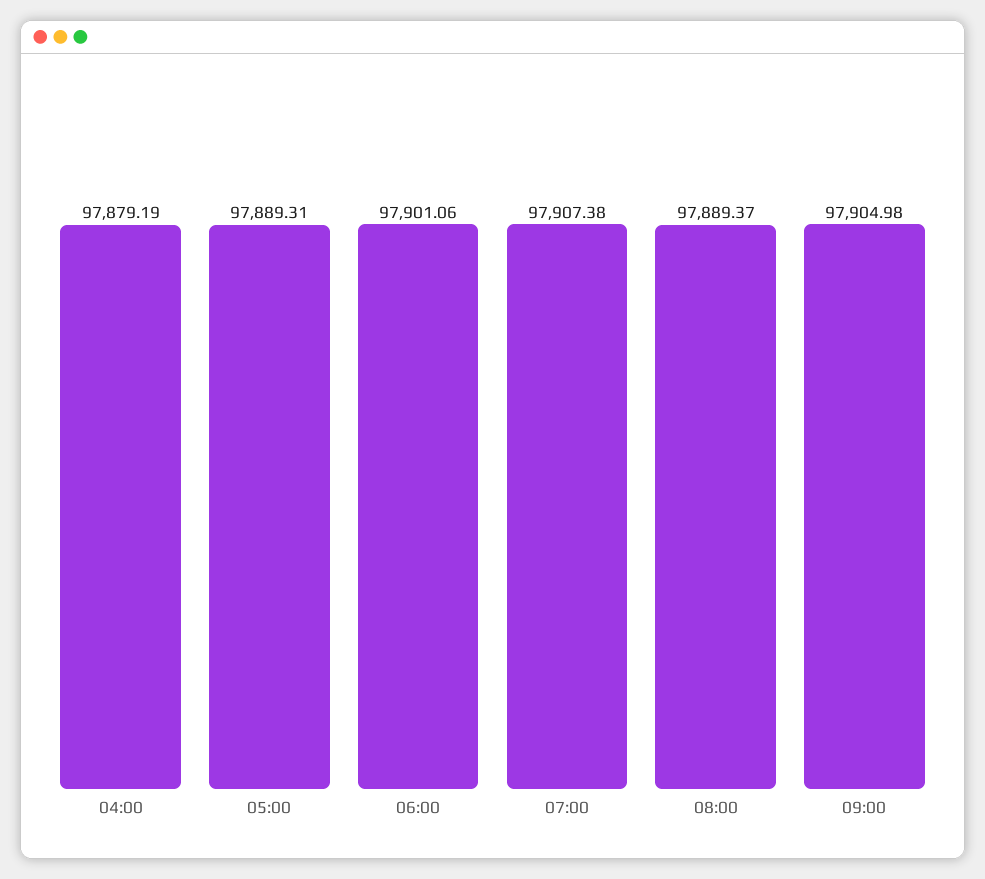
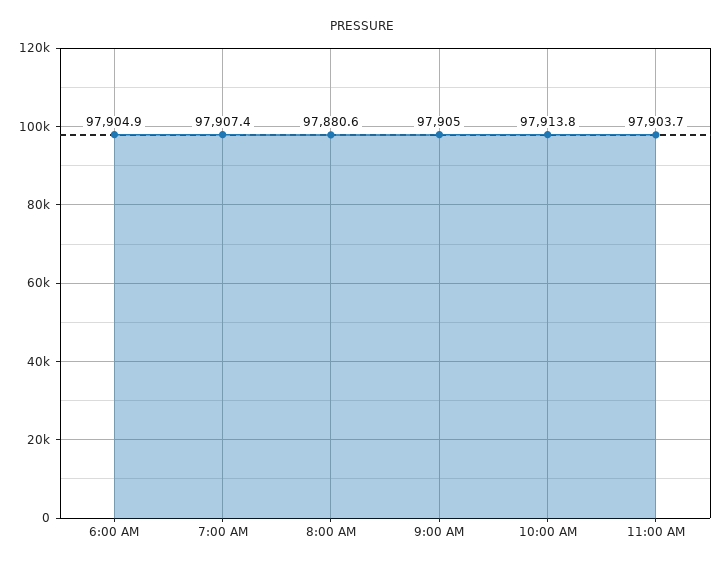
04:00: 97879.19 -> none
05:00: 97889.31 -> none
06:00: 97901.06 -> 97904.9
08:00: 97889.37 -> 97880.6
10:00 AM: none -> 97913.8
11:00 AM: none -> 97903.7

